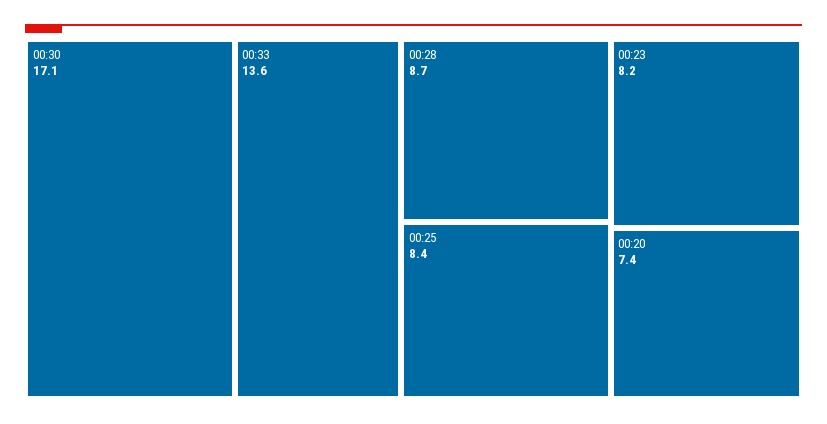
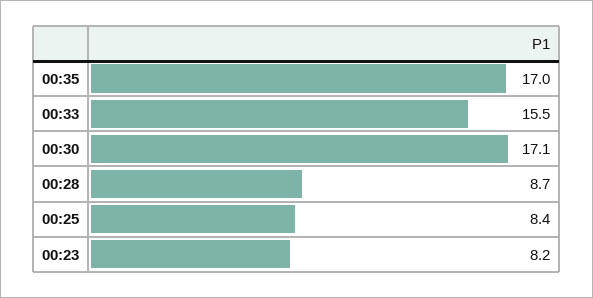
00:33: 13.6 -> 15.5
00:20: 7.4 -> none
00:35: none -> 17

